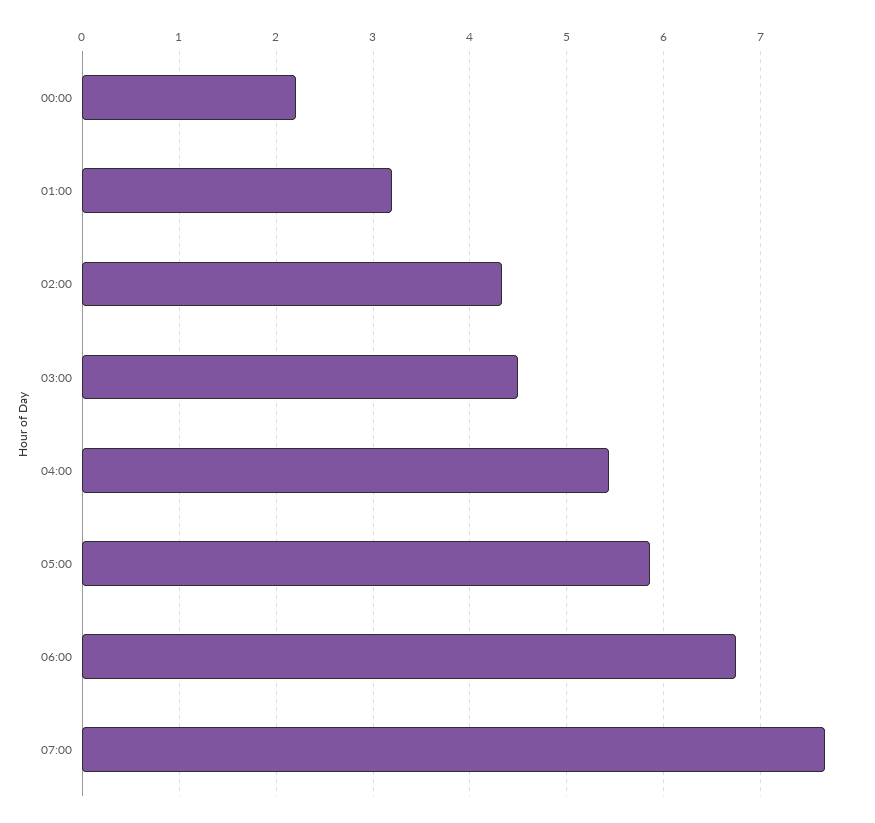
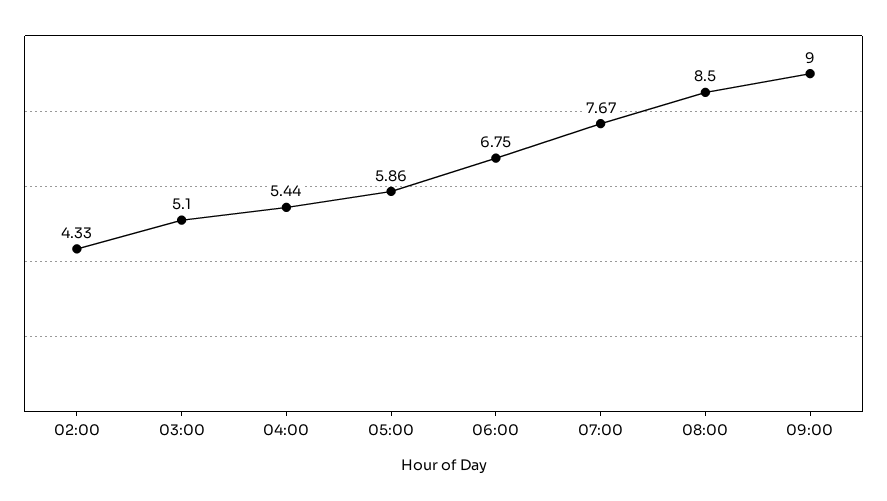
00:00: 2.2 -> none
01:00: 3.2 -> none
03:00: 4.5 -> 5.1
08:00: none -> 8.5
09:00: none -> 9

